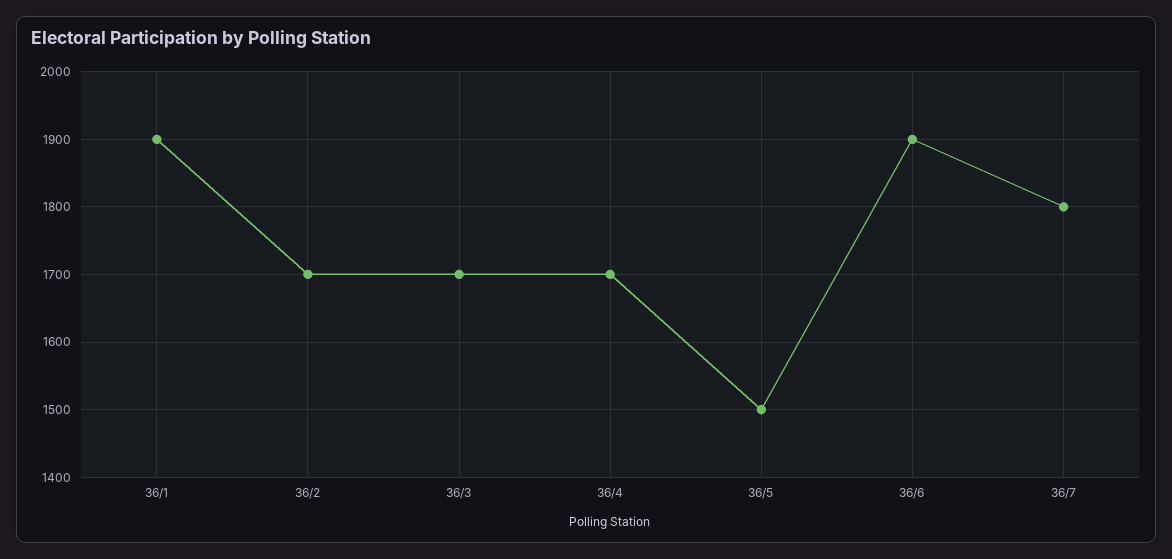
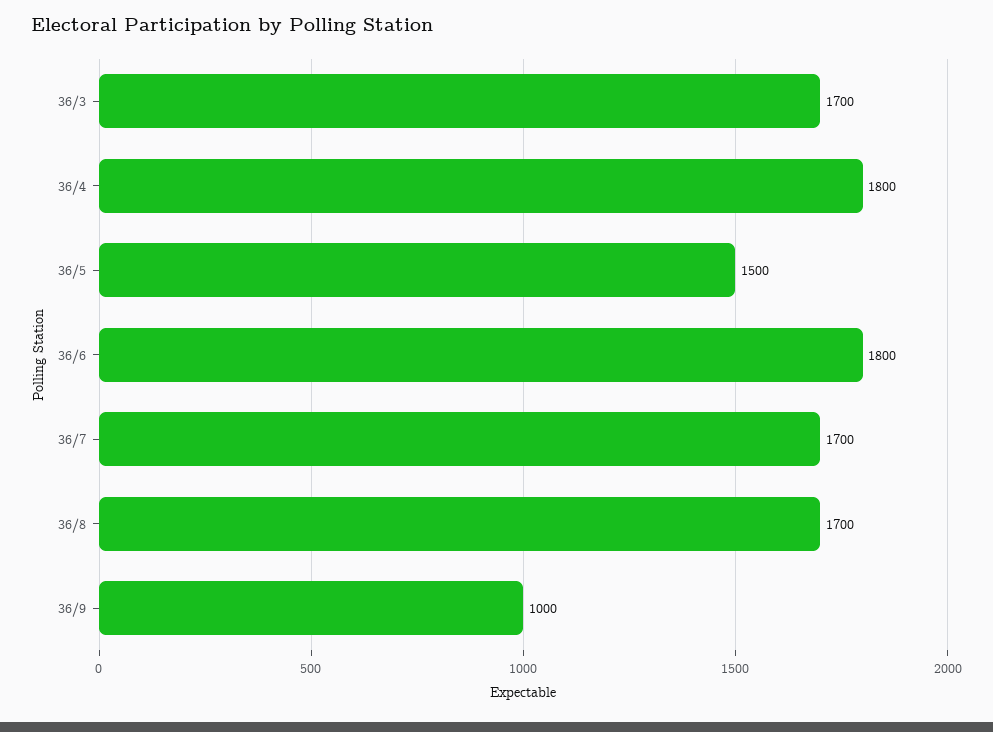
36/1: 1900 -> none
36/2: 1700 -> none
36/4: 1700 -> 1800
36/6: 1900 -> 1800
36/7: 1800 -> 1700
36/8: none -> 1700
36/9: none -> 1000

